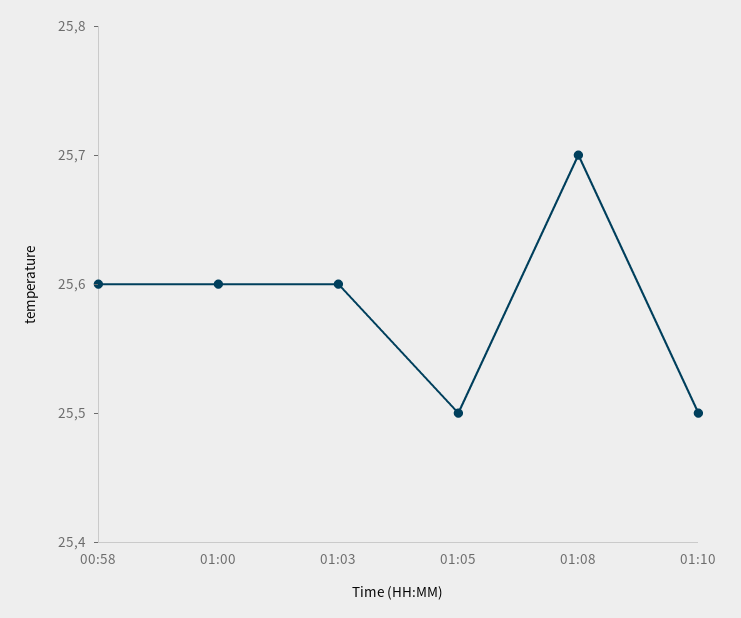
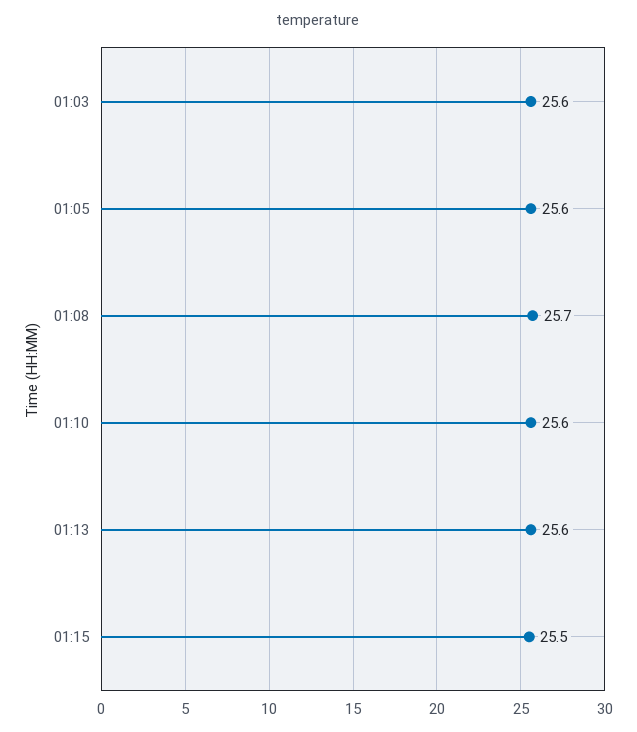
00:58: 25.6 -> none
01:00: 25.6 -> none
01:05: 25.5 -> 25.6
01:10: 25.5 -> 25.6
01:13: none -> 25.6
01:15: none -> 25.5

